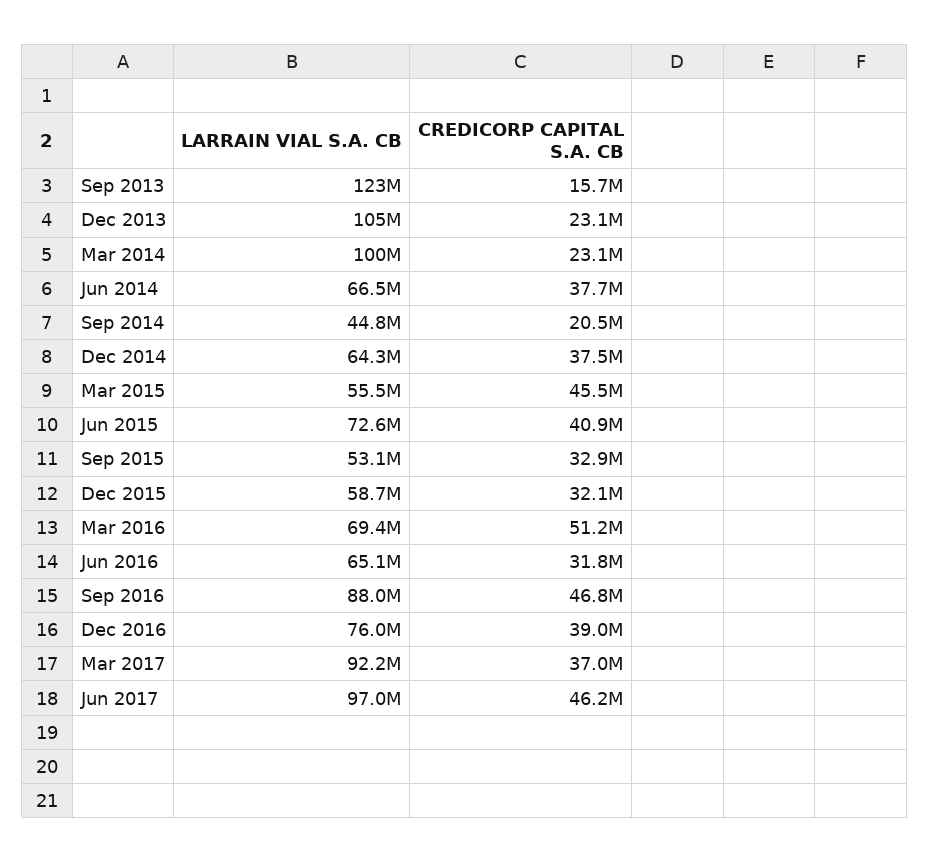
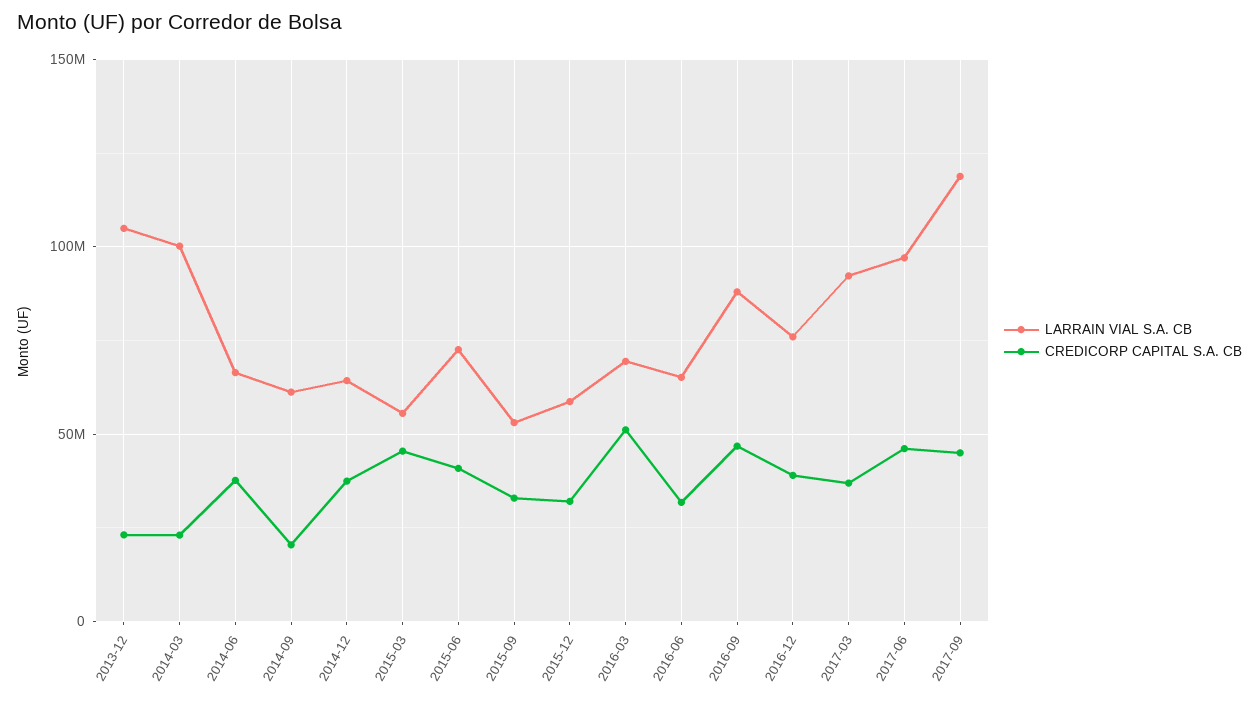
LARRAIN VIAL S.A. CB, Sep 2013: 123000000 -> none
CREDICORP CAPITAL S.A. CB, Sep 2013: 15700000 -> none
LARRAIN VIAL S.A. CB, Sep 2014: 44800000 -> 60000000
LARRAIN VIAL S.A. CB, 2017-09: none -> 120000000
CREDICORP CAPITAL S.A. CB, 2017-09: none -> 45000000

